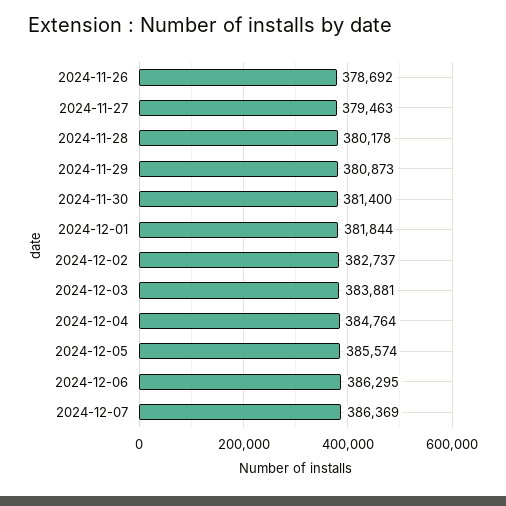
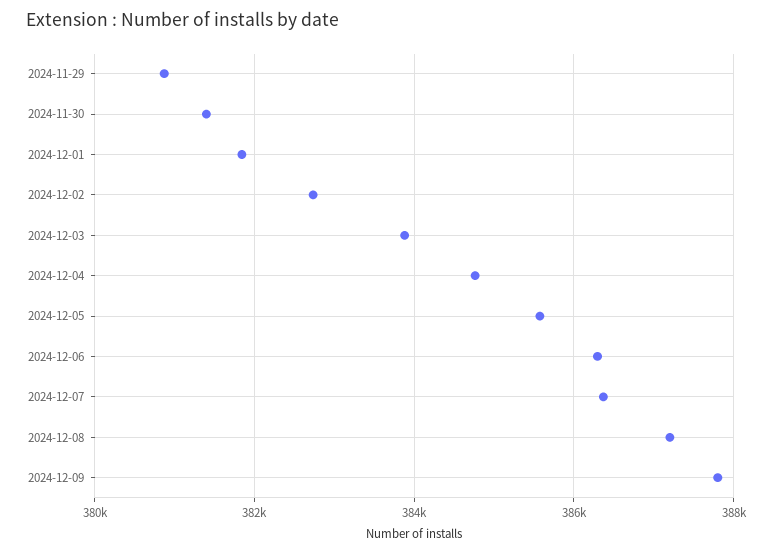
2024-11-26: 378692 -> none
2024-11-27: 379463 -> none
2024-11-28: 380178 -> none
2024-12-08: none -> 387200
2024-12-09: none -> 387800

